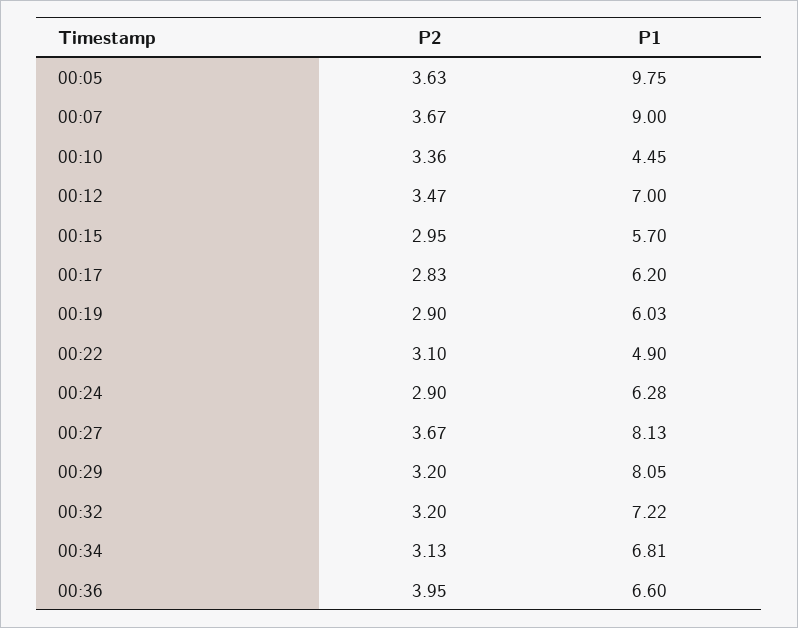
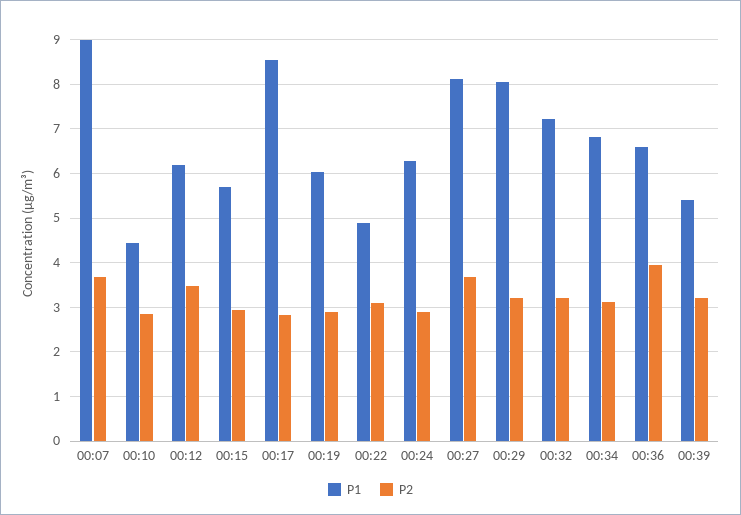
P2, 00:05: 3.63 -> none
P1, 00:05: 9.75 -> none
P2, 00:10: 3.36 -> 2.8
P1, 00:12: 7 -> 6.2
P1, 00:17: 6.2 -> 8.6
P1, 00:39: none -> 5.4
P2, 00:39: none -> 3.2

